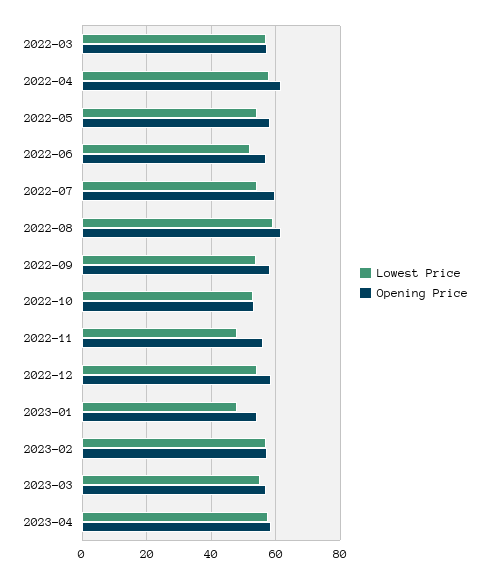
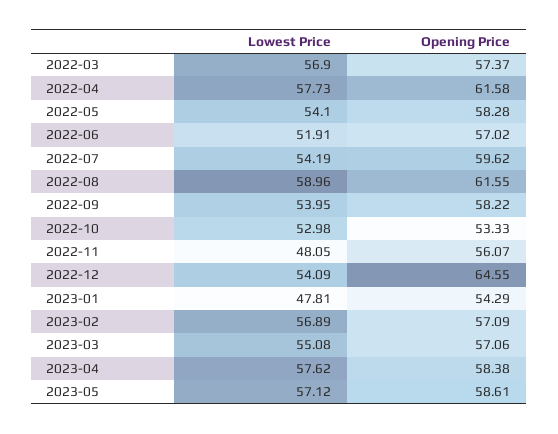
Opening Price, 2022-12: 58 -> 64.55
Lowest Price, 2023-05: none -> 57.12
Opening Price, 2023-05: none -> 58.61

